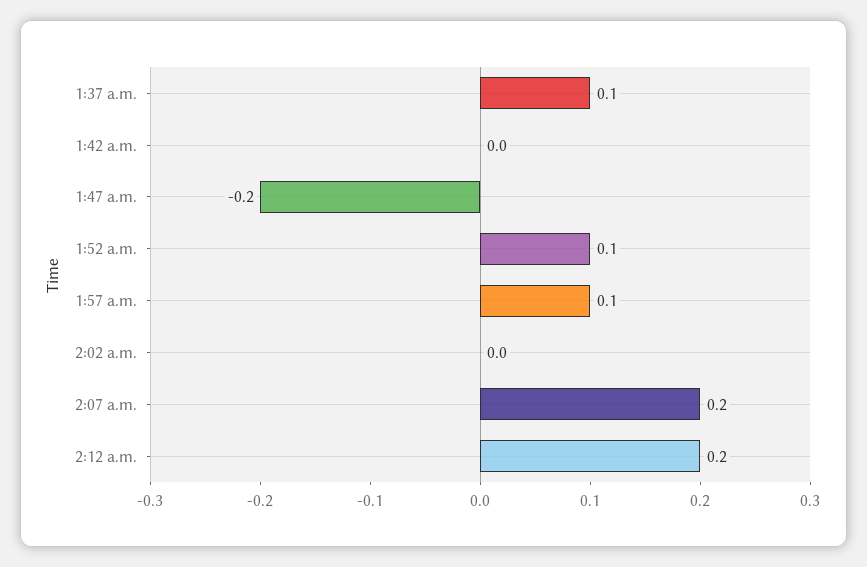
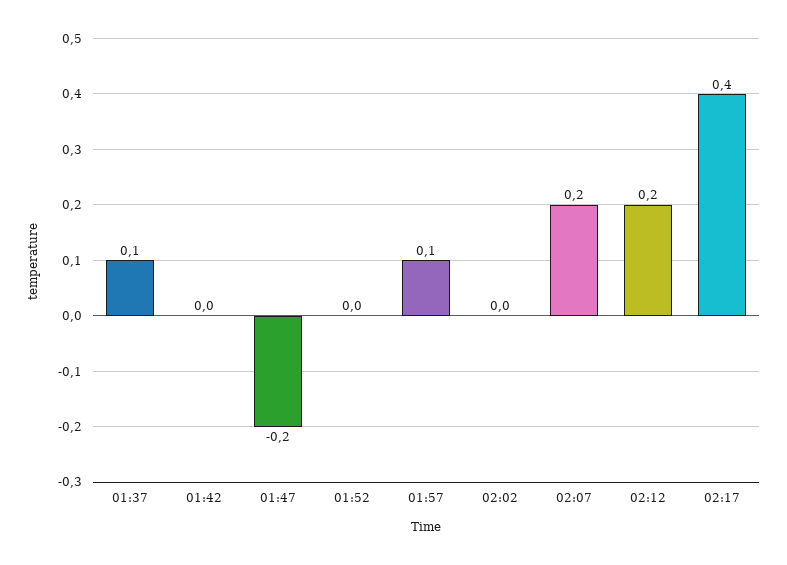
1:52 a.m.: 0.1 -> 0
02:17: none -> 0.4

